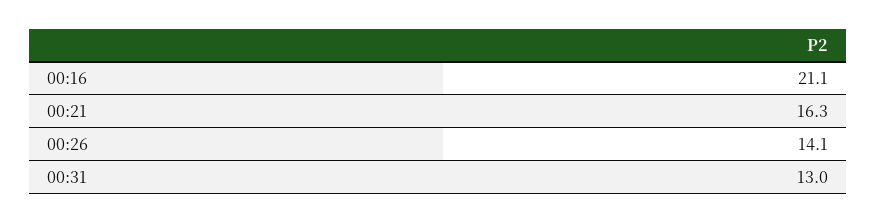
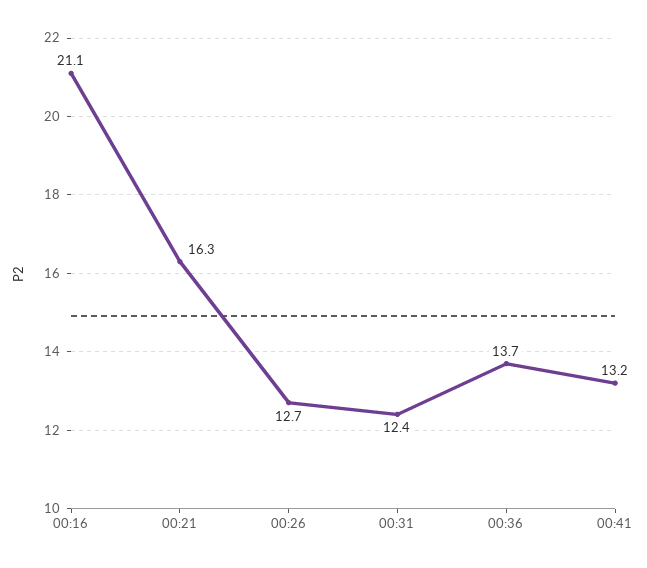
00:26: 14.1 -> 12.7
00:31: 13 -> 12.4
00:36: none -> 13.7
00:41: none -> 13.2

